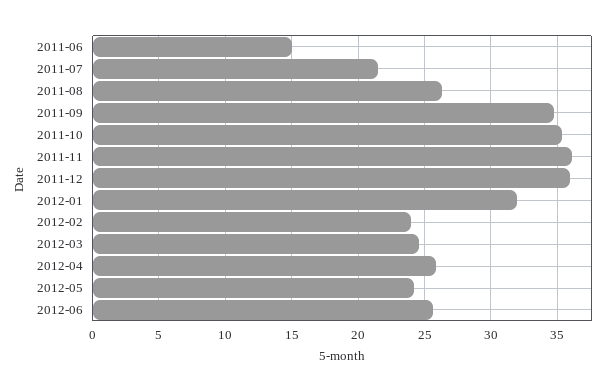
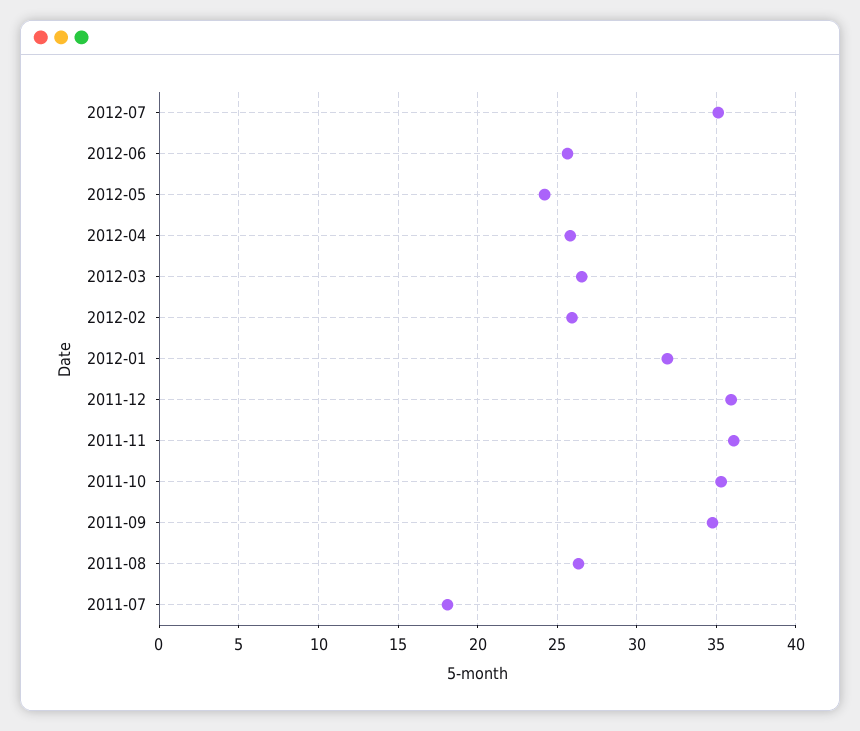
2011-06: 15 -> none
2011-07: 21.5 -> 18
2012-02: 24 -> 26
2012-03: 24.5 -> 26.5
2012-07: none -> 35

